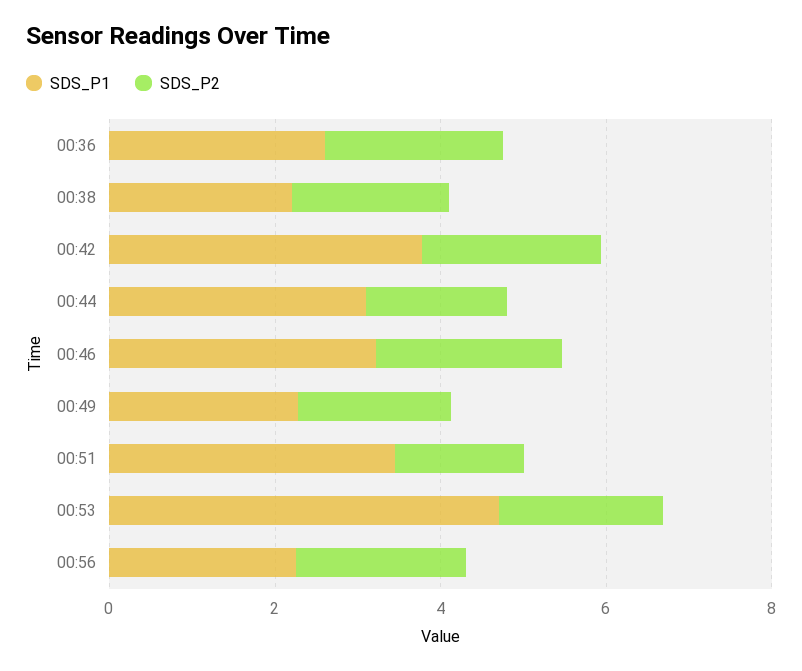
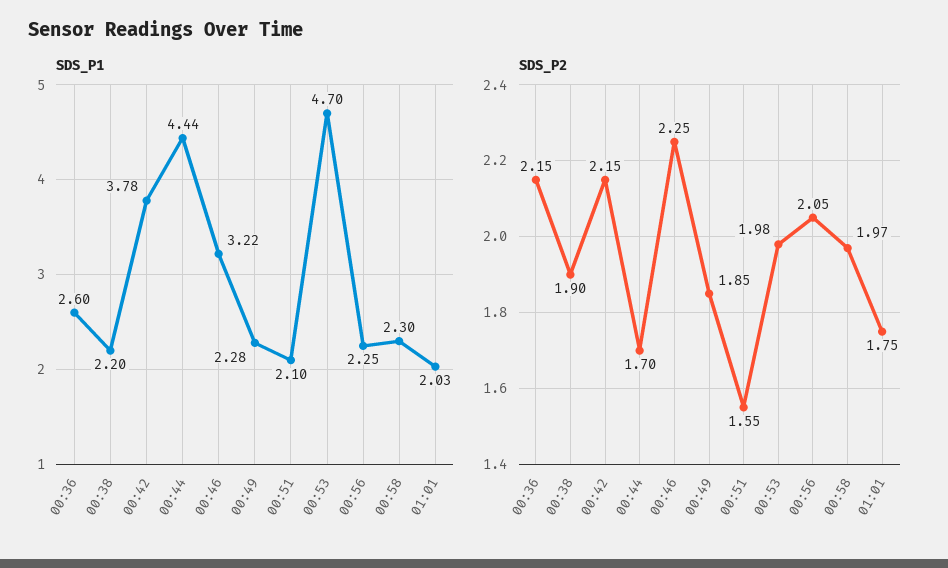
SDS_P1, 00:44: 3 -> 4.44
SDS_P1, 00:51: 3.5 -> 2.1
SDS_P1, 00:58: none -> 2.3
SDS_P1, 01:01: none -> 2.03
SDS_P2, 00:58: none -> 1.97
SDS_P2, 01:01: none -> 1.75

